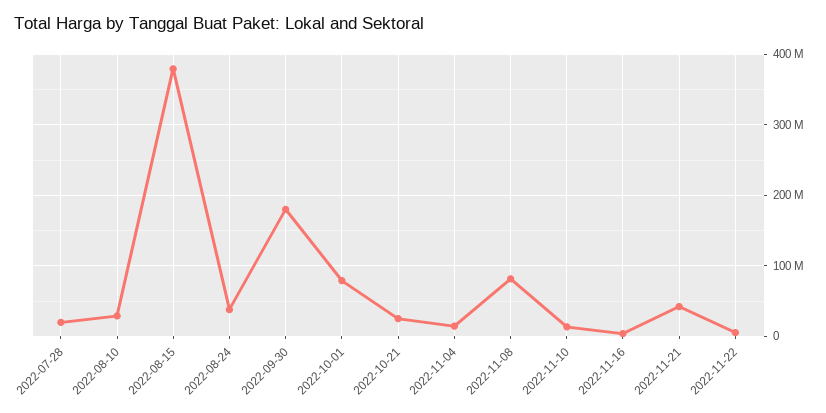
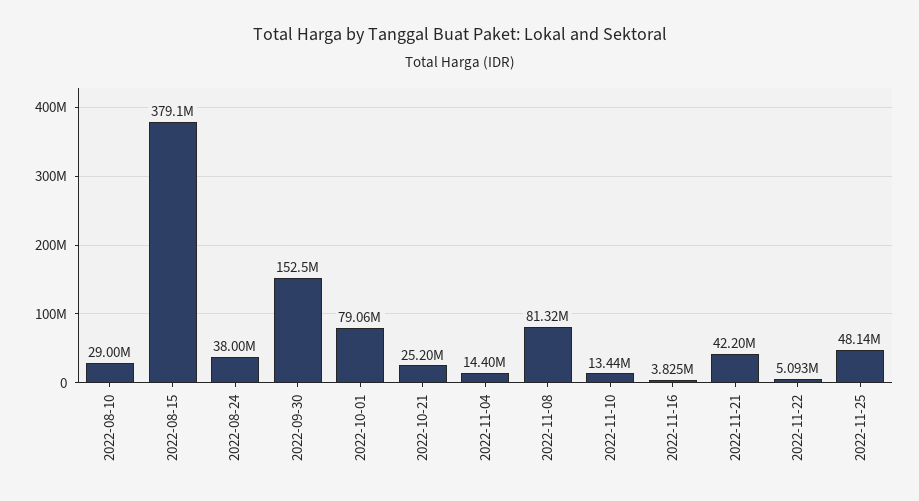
2022-07-28: 20000000 -> none
2022-09-30: 180000000 -> 152500000
2022-11-25: none -> 48140000

